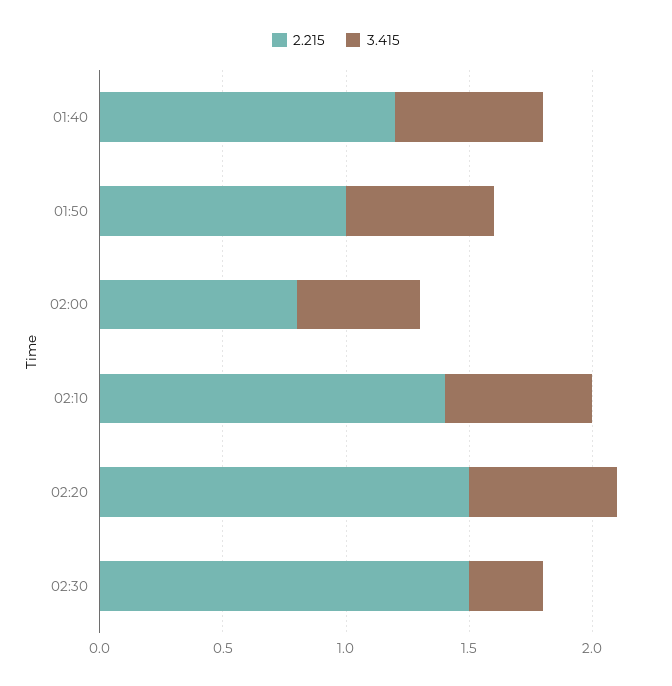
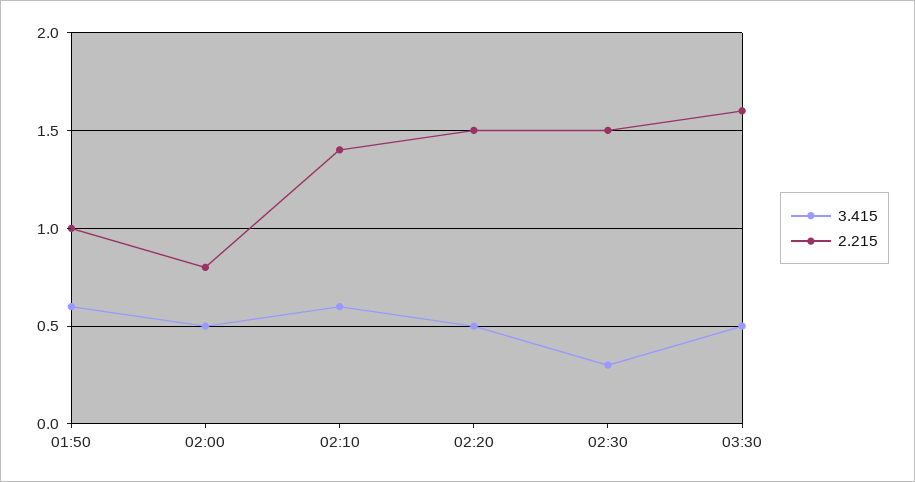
2.215, 01:40: 1.2 -> none
3.415, 01:40: 0.6 -> none
3.415, 02:20: 0.6 -> 0.5
3.415, 03:30: none -> 0.5
2.215, 03:30: none -> 1.6

